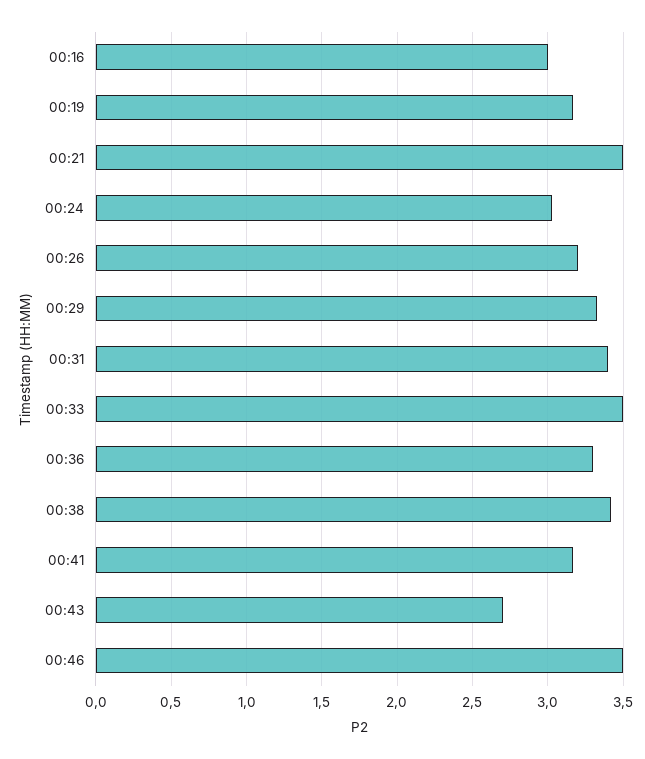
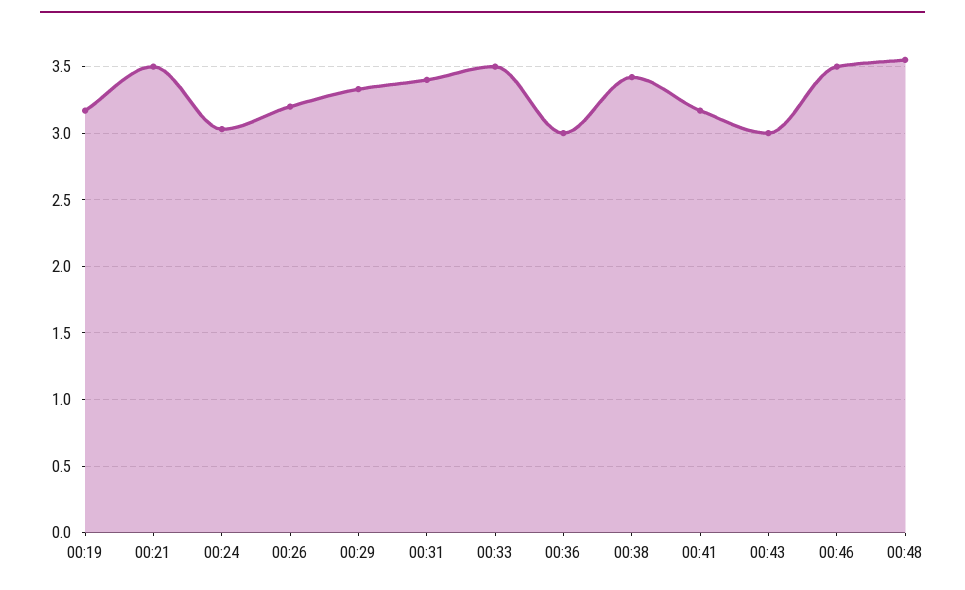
00:16: 3 -> none
00:36: 3.3 -> 3
00:43: 2.7 -> 3
00:48: none -> 3.55

